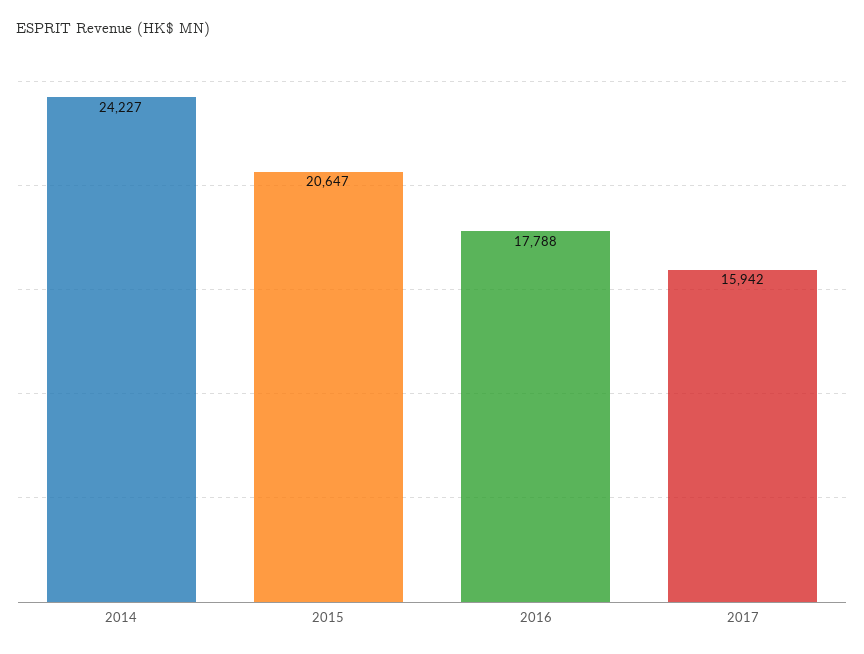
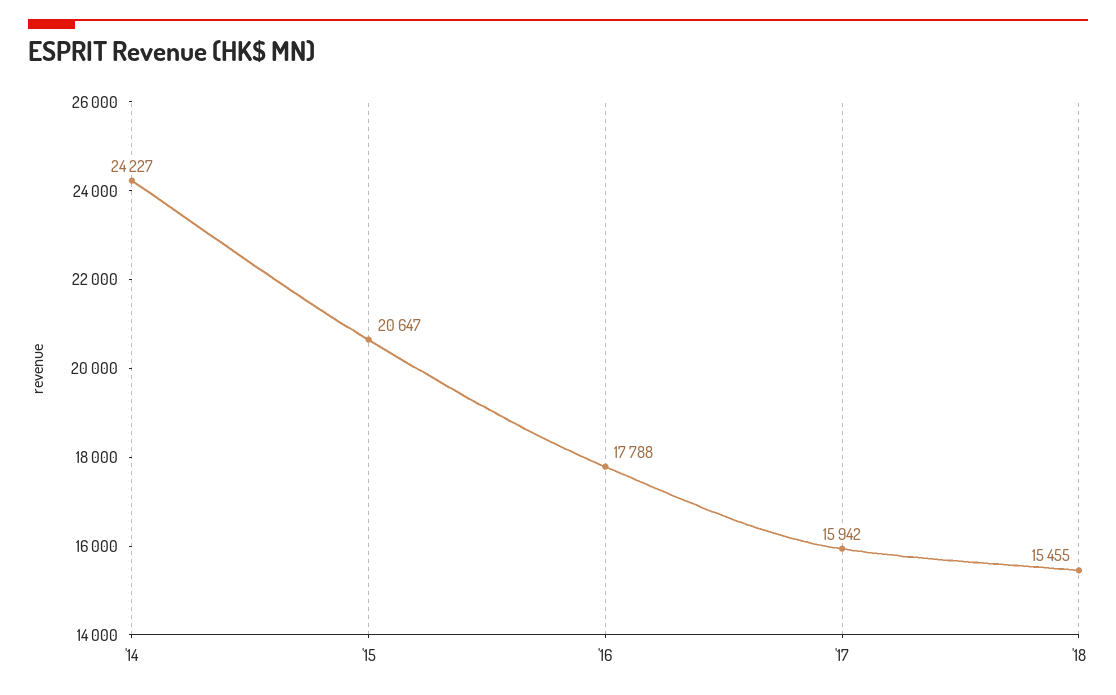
'18: none -> 15455

